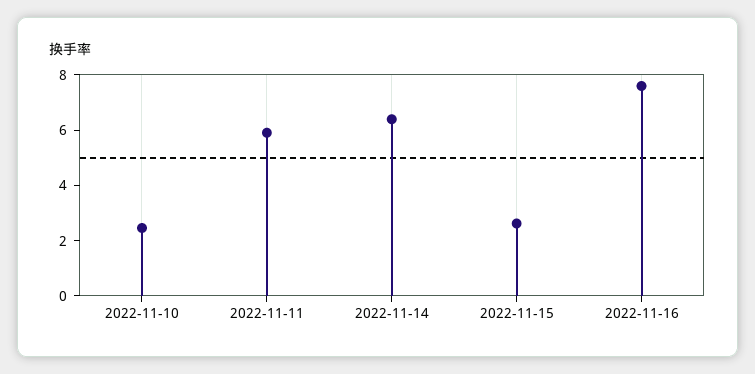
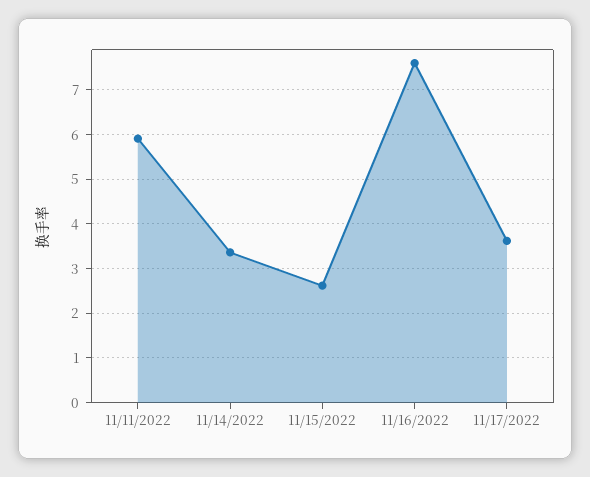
2022-11-10: 2.5 -> none
2022-11-14: 6.5 -> 3.4
11/17/2022: none -> 3.6

